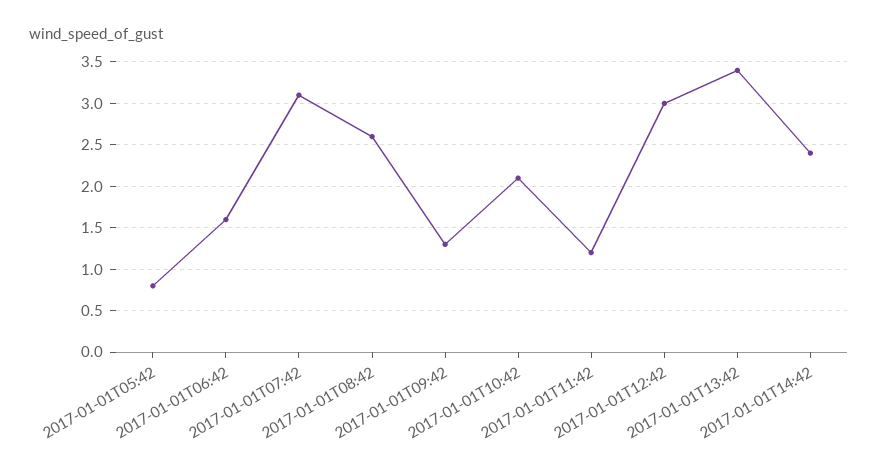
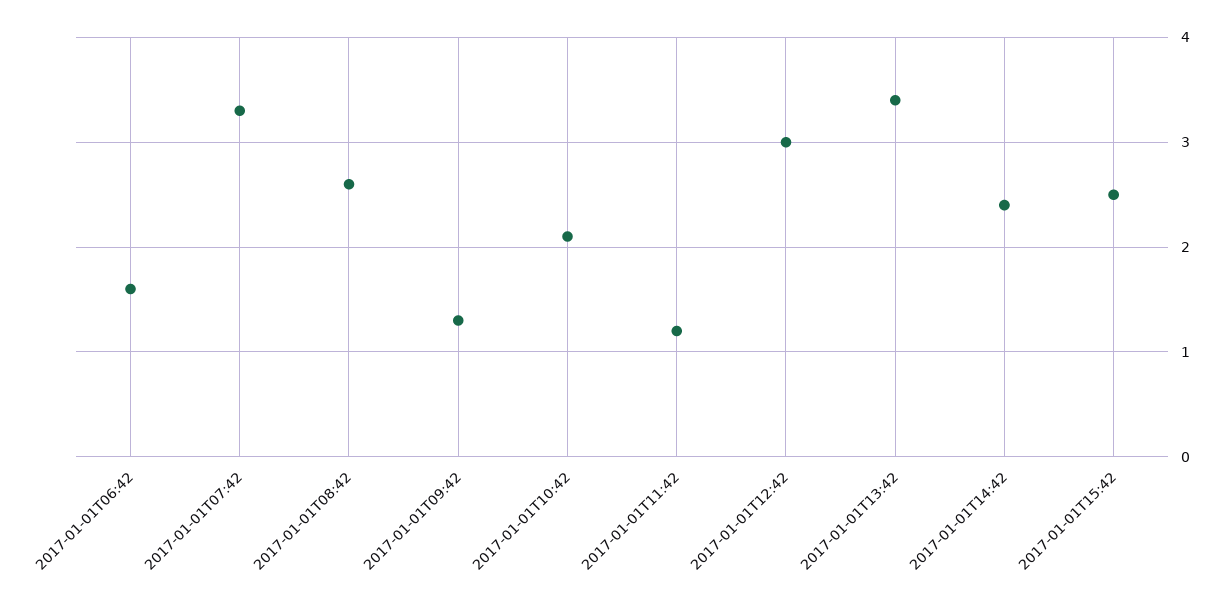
2017-01-01T05:42: 0.8 -> none
2017-01-01T07:42: 3.1 -> 3.3
2017-01-01T15:42: none -> 2.5

